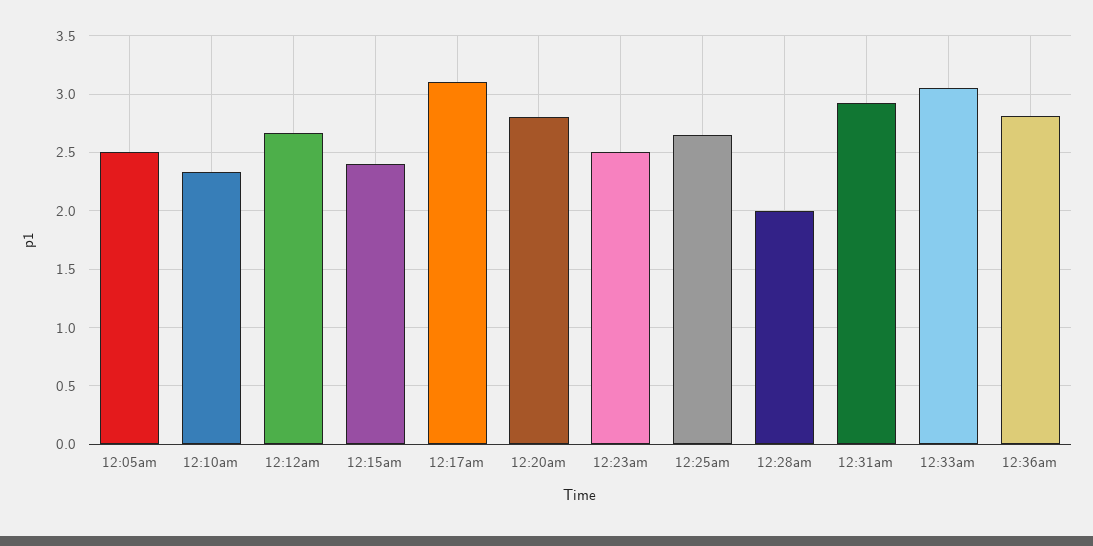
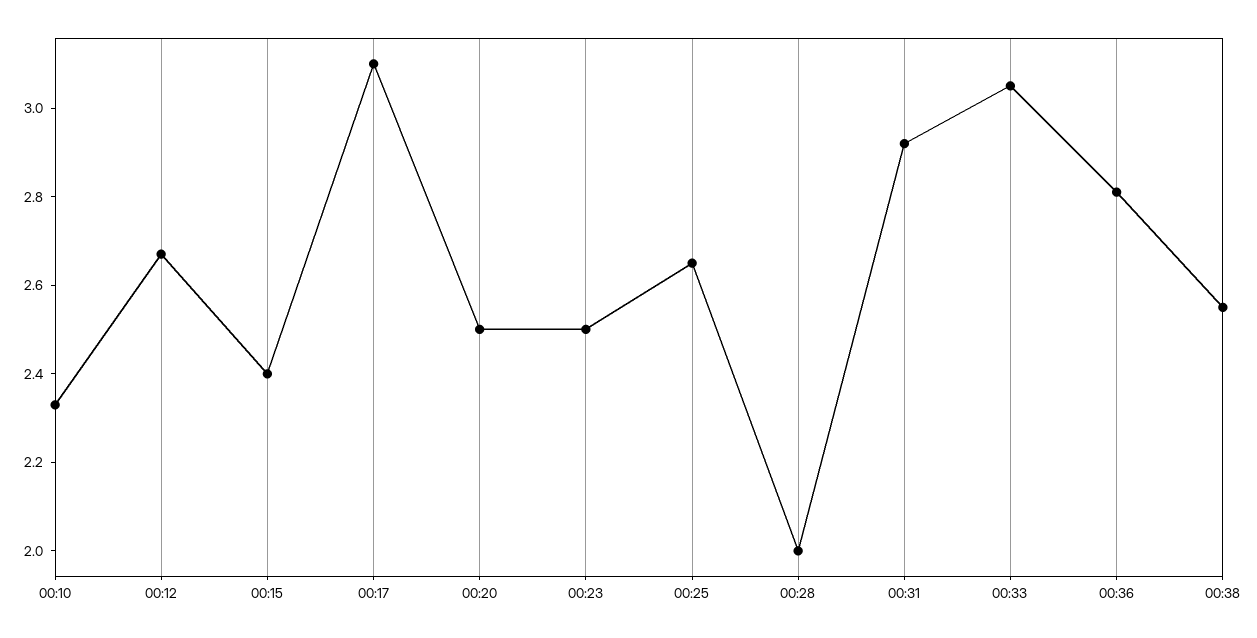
12:05am: 2.5 -> none
12:20am: 2.8 -> 2.5
00:38: none -> 2.55

